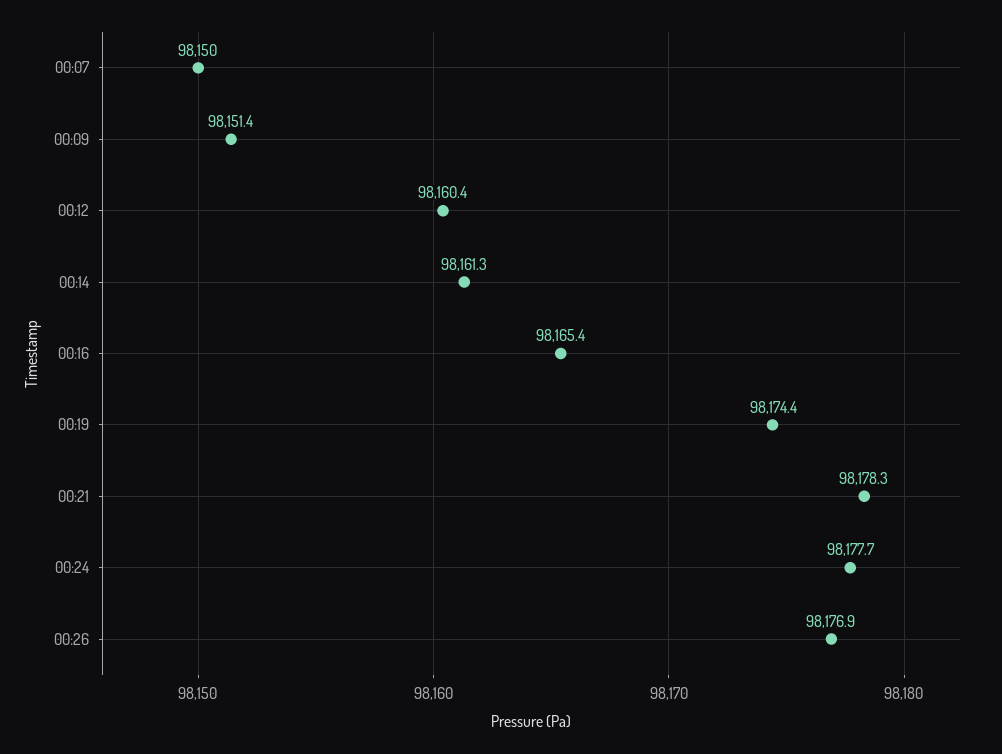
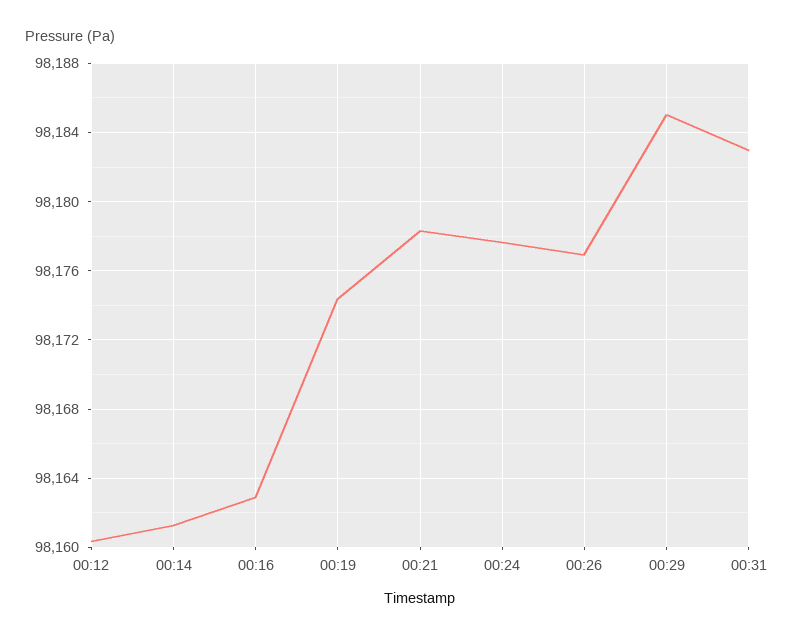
00:07: 98150 -> none
00:09: 98151.4 -> none
00:16: 98165.4 -> 98163
00:29: none -> 98185
00:31: none -> 98183

